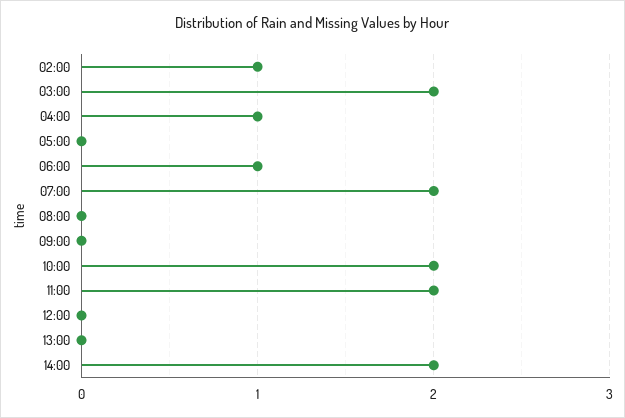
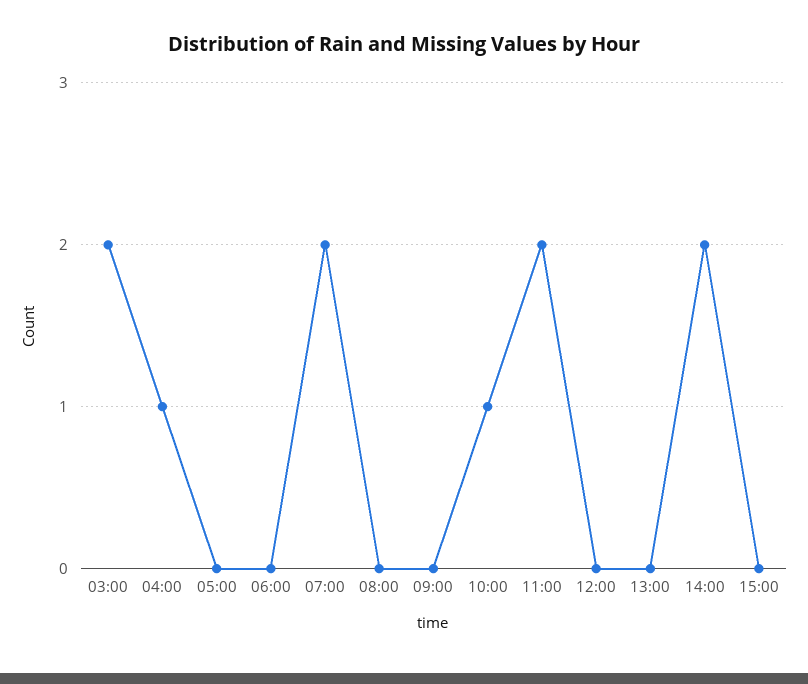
02:00: 1 -> none
06:00: 1 -> 0
10:00: 2 -> 1
15:00: none -> 0

